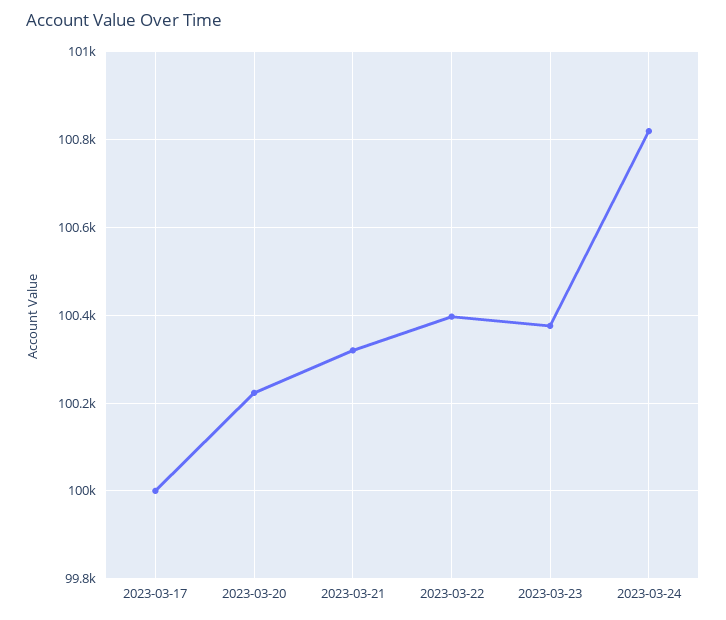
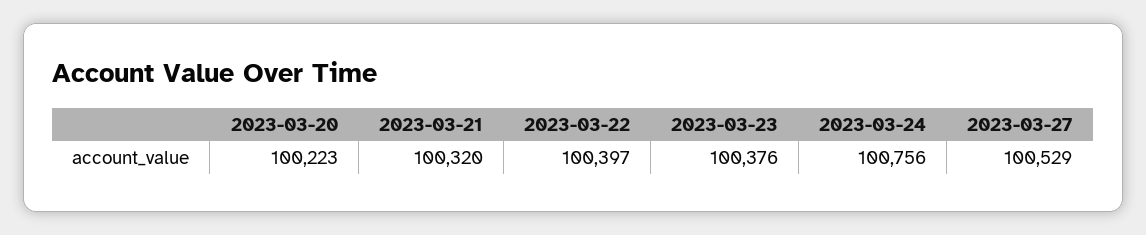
2023-03-17: 100000 -> none
2023-03-24: 100820 -> 100756
2023-03-27: none -> 100529

